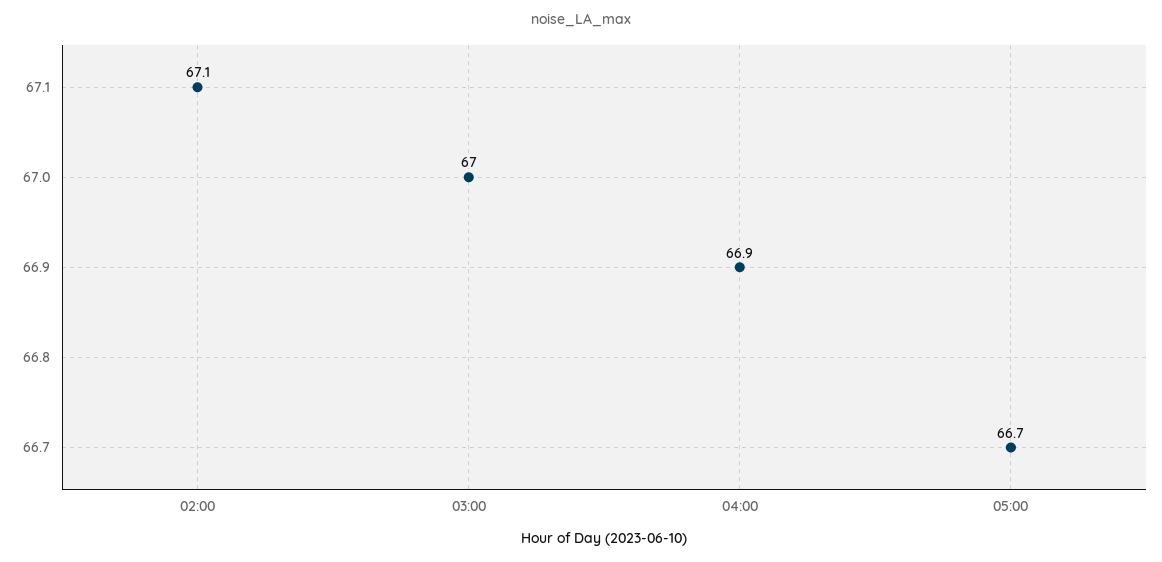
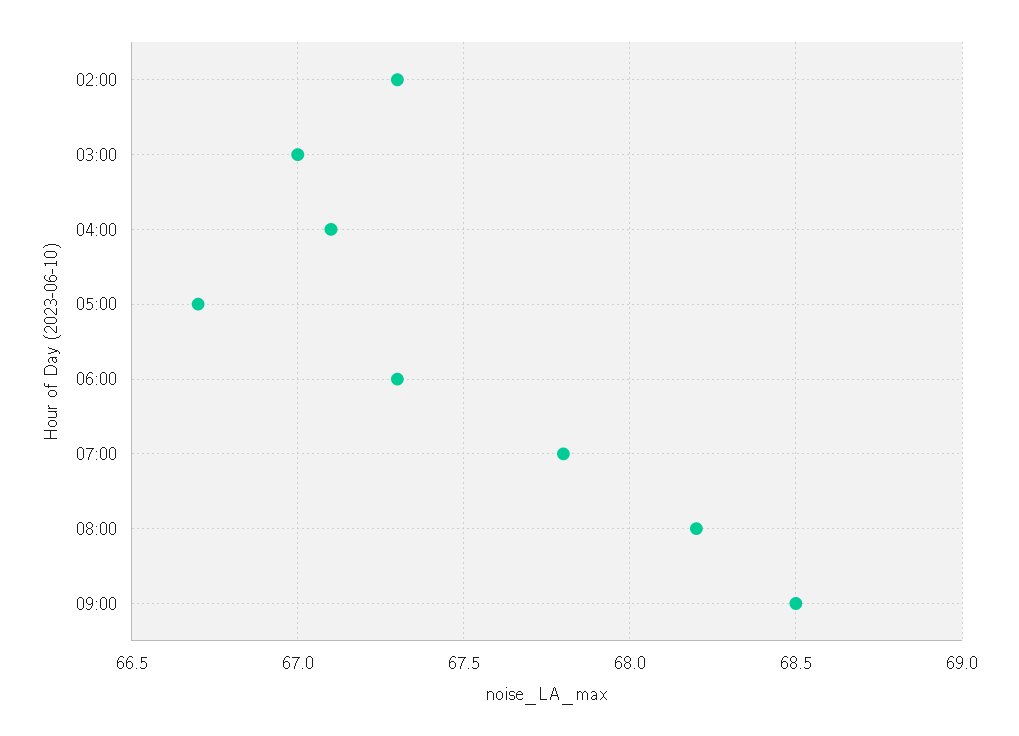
02:00: 67.1 -> 67.3
04:00: 66.9 -> 67.1
06:00: none -> 67.3
07:00: none -> 67.8
08:00: none -> 68.2
09:00: none -> 68.5

